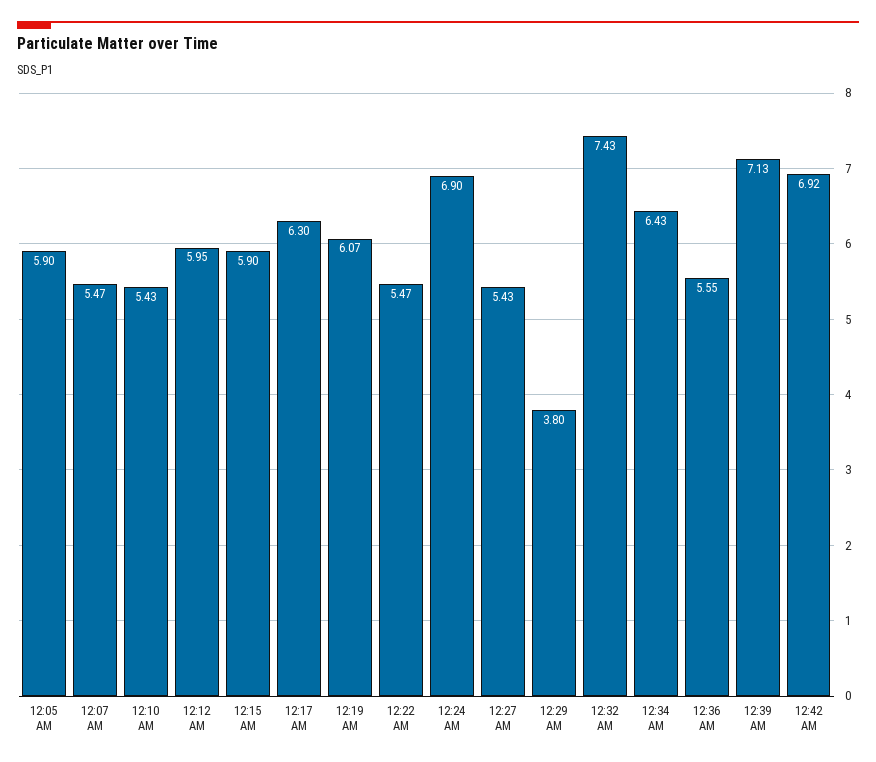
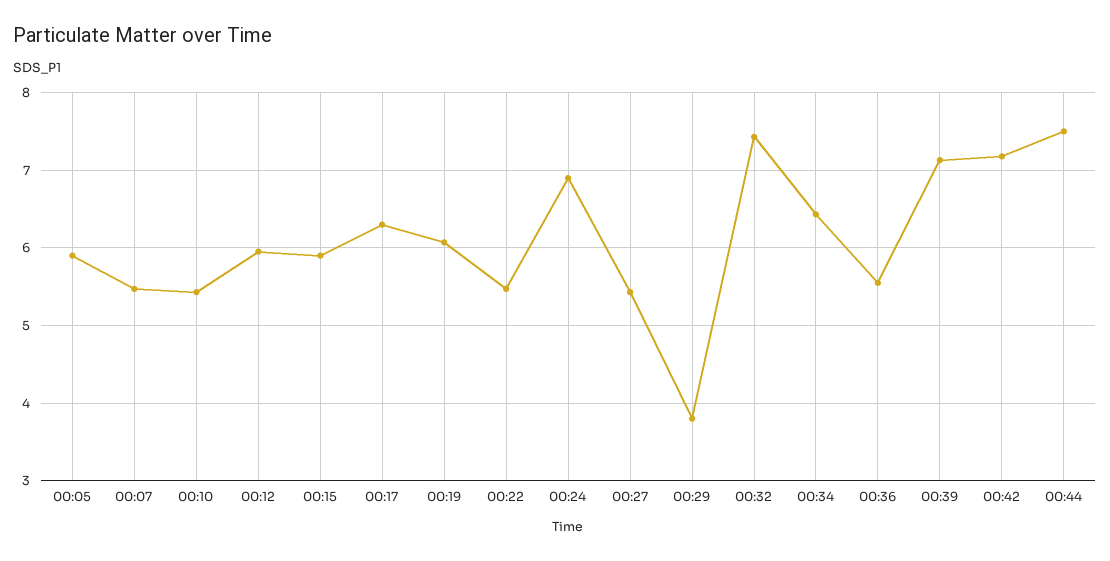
12:42 AM: 6.92 -> 7.2
00:44: none -> 7.5

